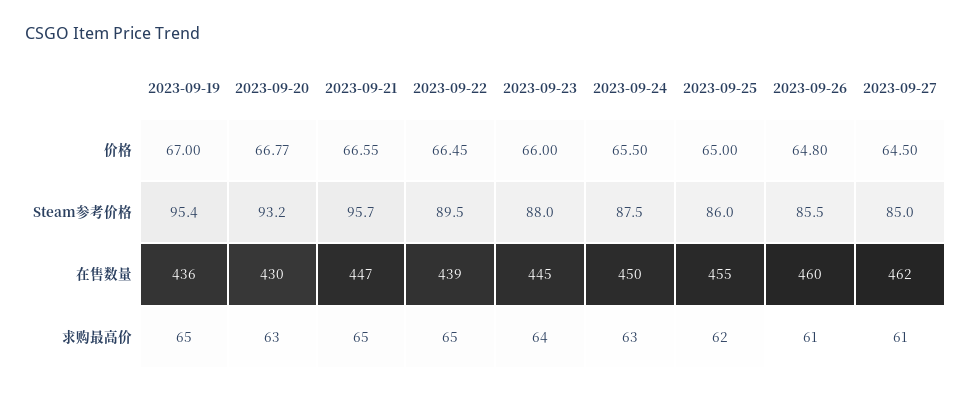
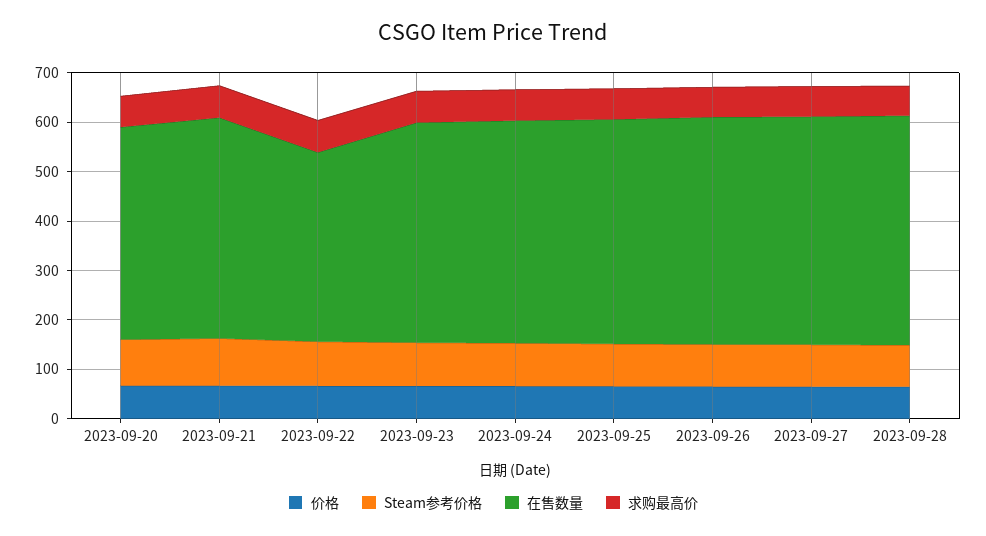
价格, 2023-09-19: 67 -> none
Steam参考价格, 2023-09-19: 95.4 -> none
在售数量, 2023-09-19: 436 -> none
在售数量, 2023-09-22: 439 -> 380
求购最高价, 2023-09-19: 65 -> none
价格, 2023-09-28: none -> 60
Steam参考价格, 2023-09-28: none -> 80
在售数量, 2023-09-28: none -> 460
求购最高价, 2023-09-28: none -> 60

